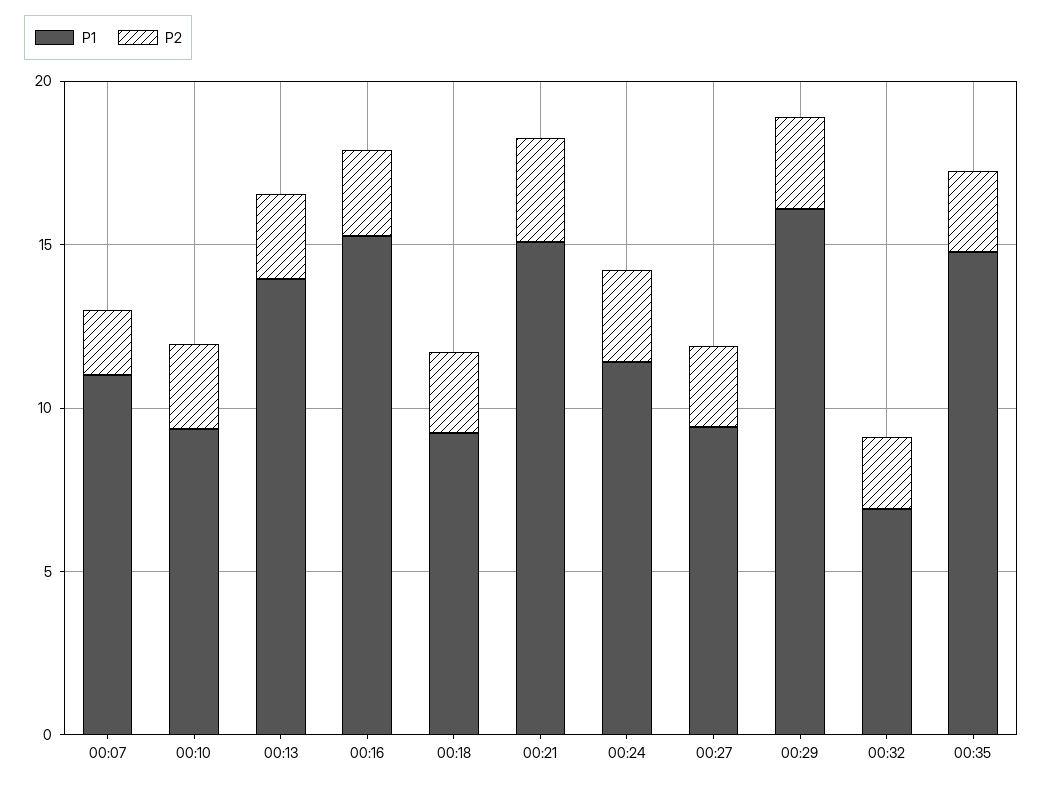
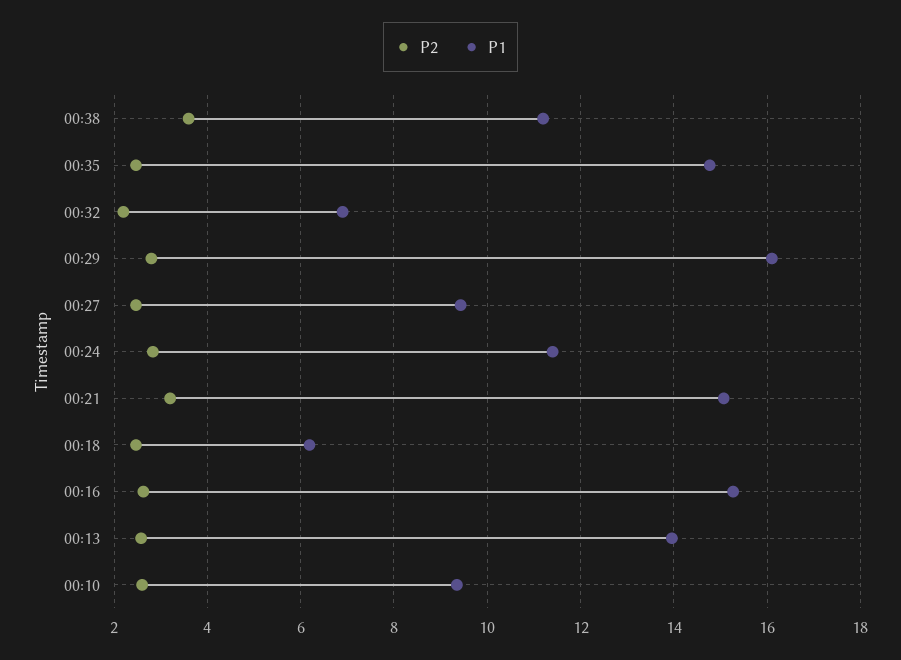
P1, 00:07: 11 -> none
P2, 00:07: 2 -> none
P1, 00:18: 9 -> 6.2
P2, 00:38: none -> 3.6
P1, 00:38: none -> 11.2

